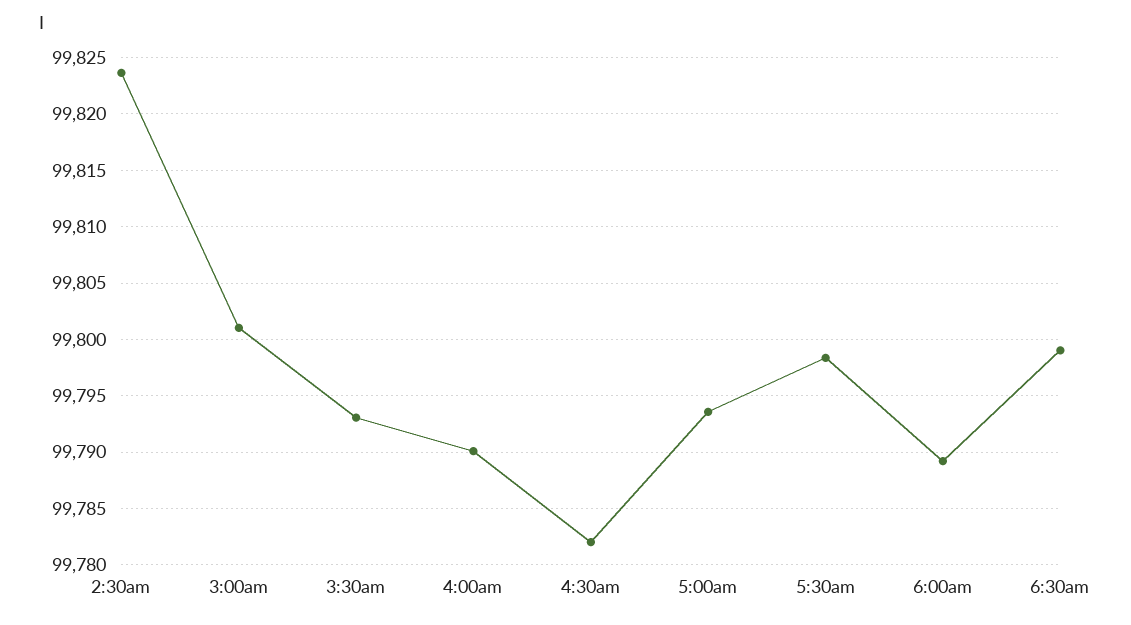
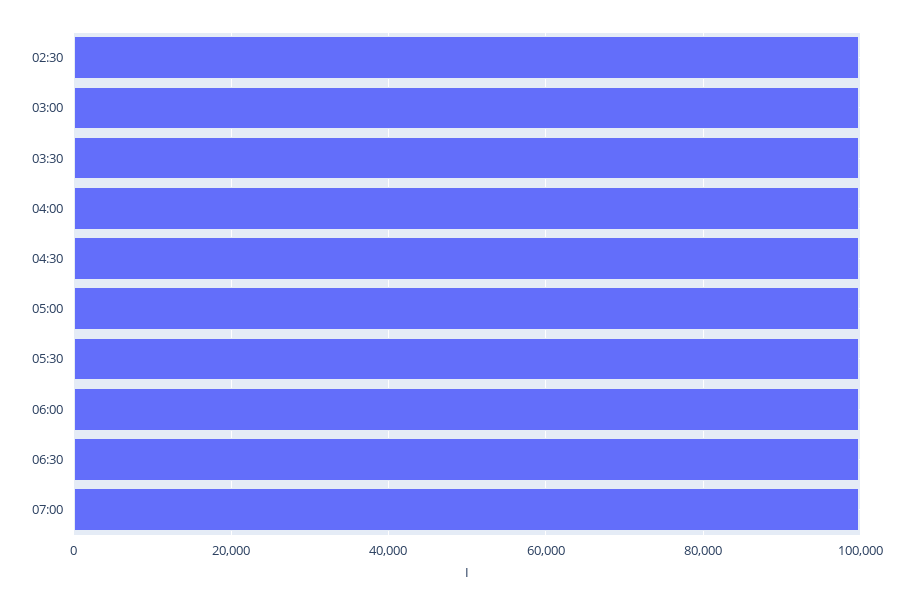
07:00: none -> 100000

